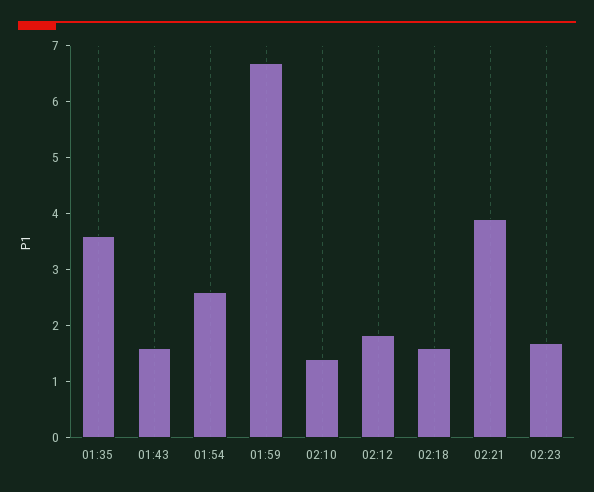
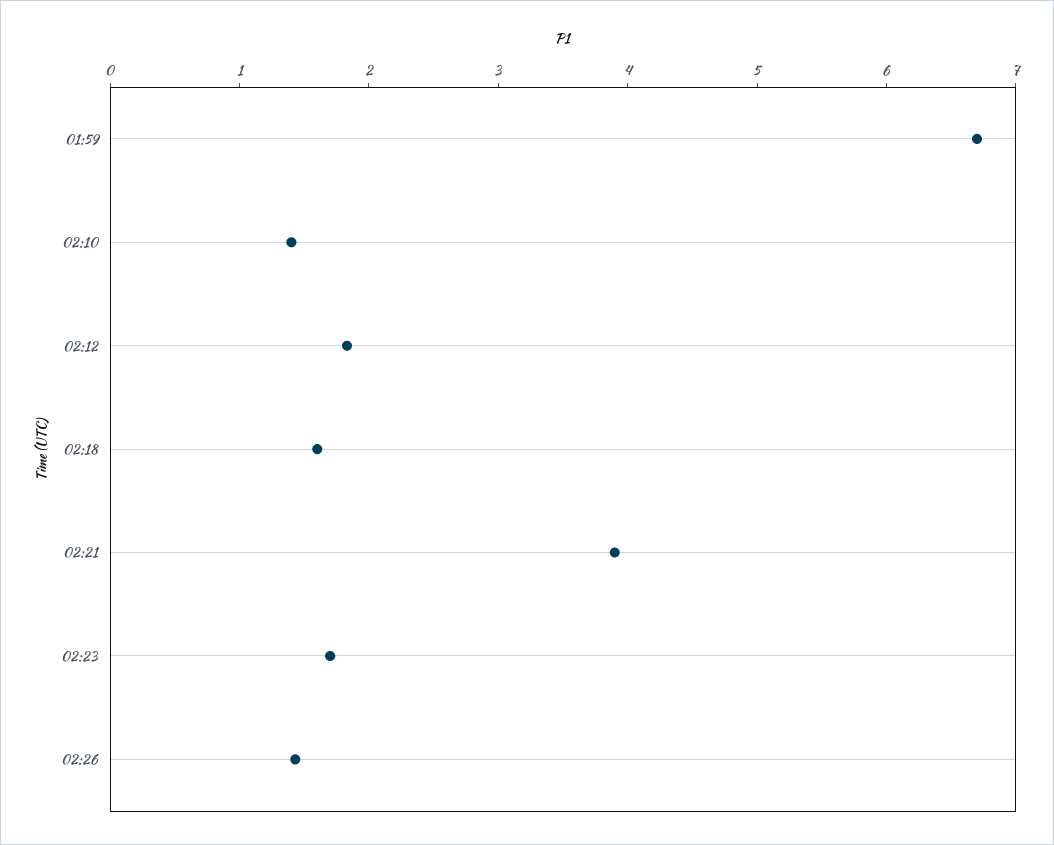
01:35: 3.6 -> none
01:43: 1.6 -> none
01:54: 2.6 -> none
02:26: none -> 1.4

